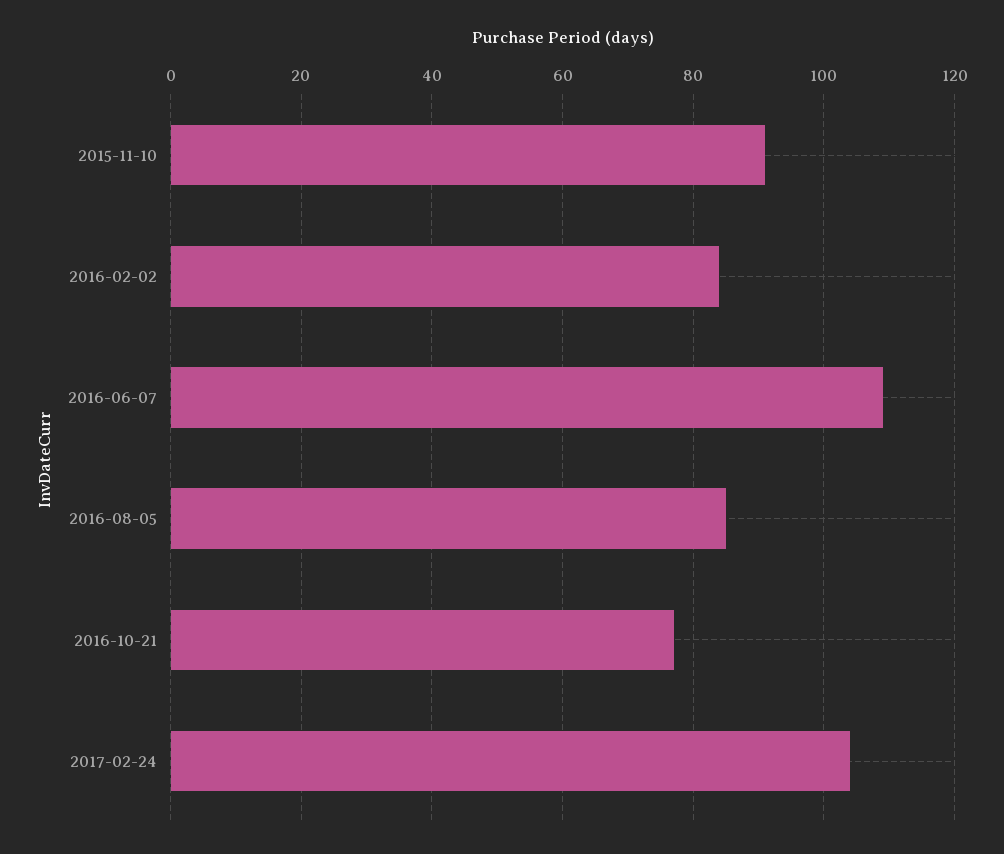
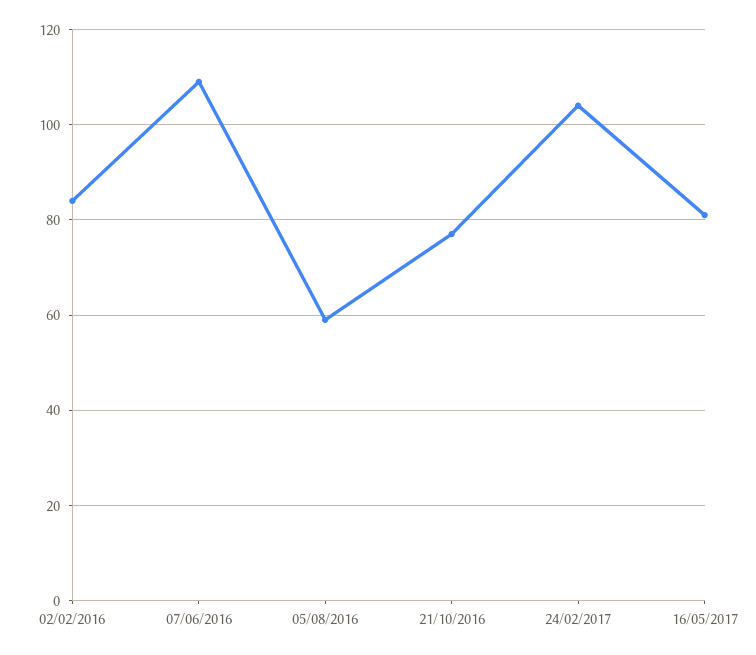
2015-11-10: 90 -> none
2016-08-05: 85 -> 60
16/05/2017: none -> 80

